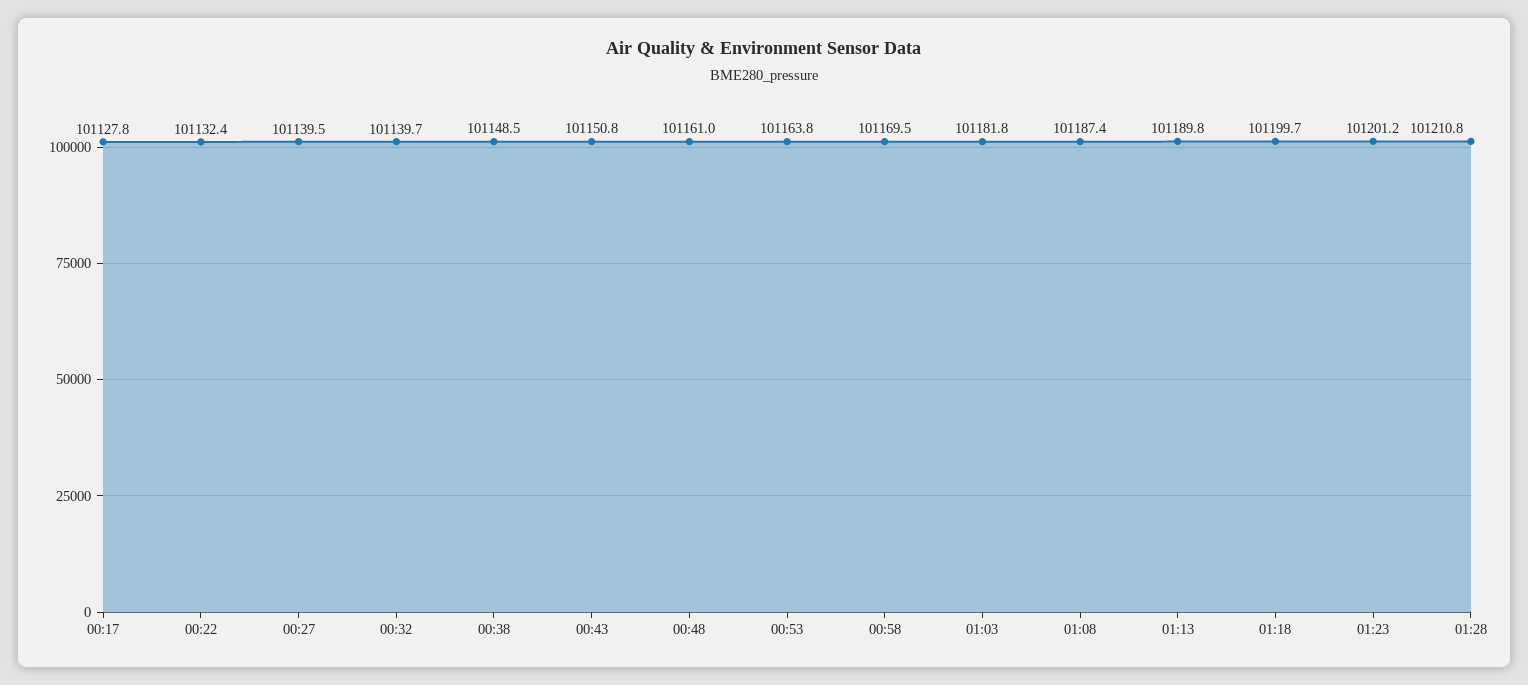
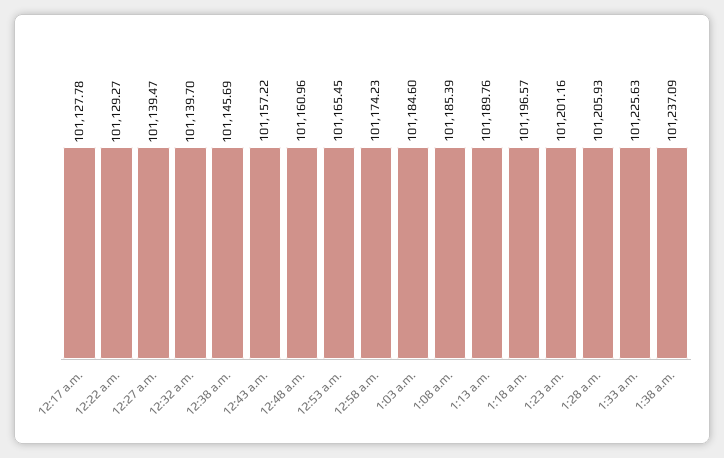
00:22: 101132.4 -> 101129.27
00:38: 101148.5 -> 101145.69
00:43: 101150.8 -> 101157.22
00:53: 101163.8 -> 101165.45
00:58: 101169.5 -> 101174.23
01:03: 101181.8 -> 101184.6
01:08: 101187.4 -> 101185.39
01:18: 101199.7 -> 101196.57
01:28: 101210.8 -> 101205.93
1:33 a.m.: none -> 101225.63
1:38 a.m.: none -> 101237.09

